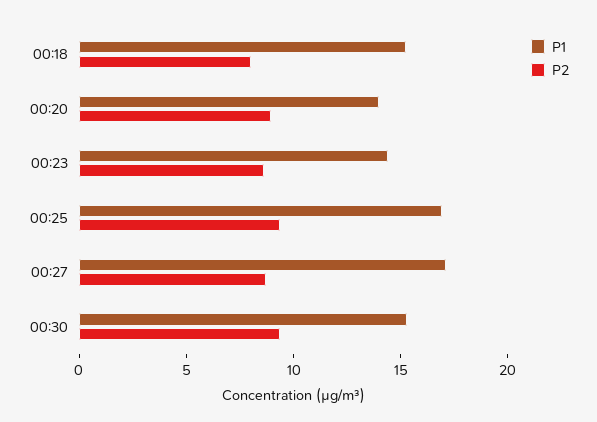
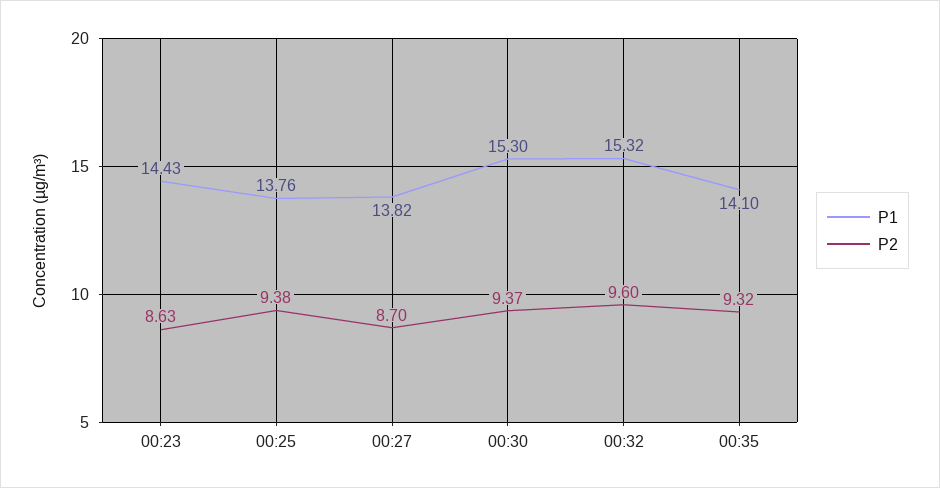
P1, 00:18: 15 -> none
P2, 00:18: 8 -> none
P1, 00:20: 14 -> none
P2, 00:20: 9 -> none
P1, 00:25: 17 -> 13.76
P1, 00:27: 17 -> 13.82
P1, 00:32: none -> 15.32
P2, 00:32: none -> 9.6
P1, 00:35: none -> 14.1
P2, 00:35: none -> 9.32

